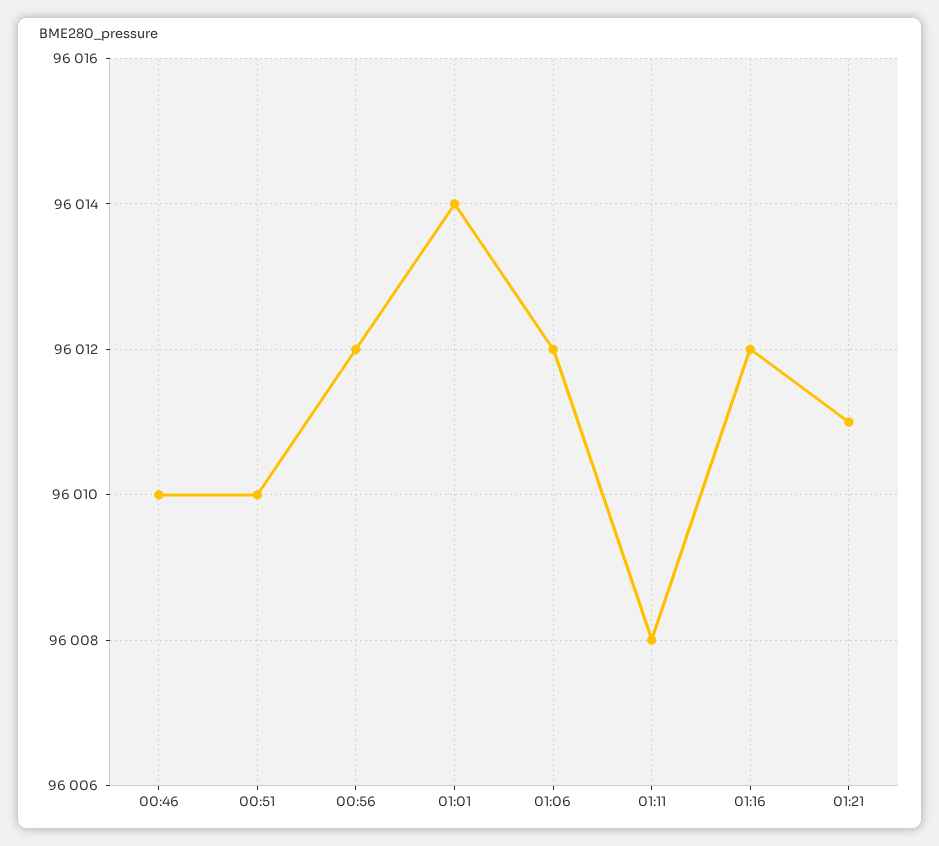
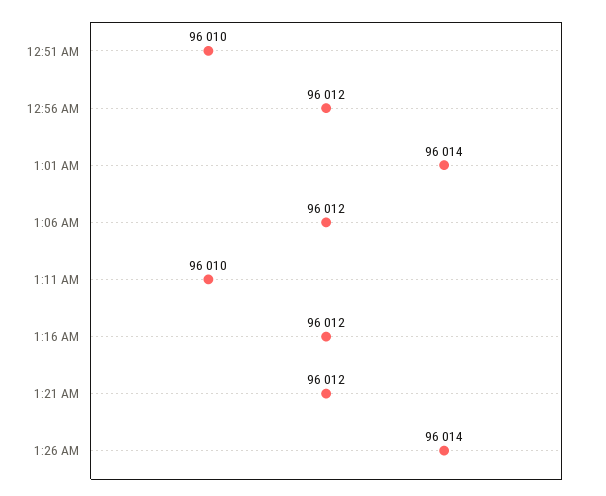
00:46: 96010 -> none
01:11: 96008 -> 96010
01:21: 96011 -> 96012
1:26 AM: none -> 96014

